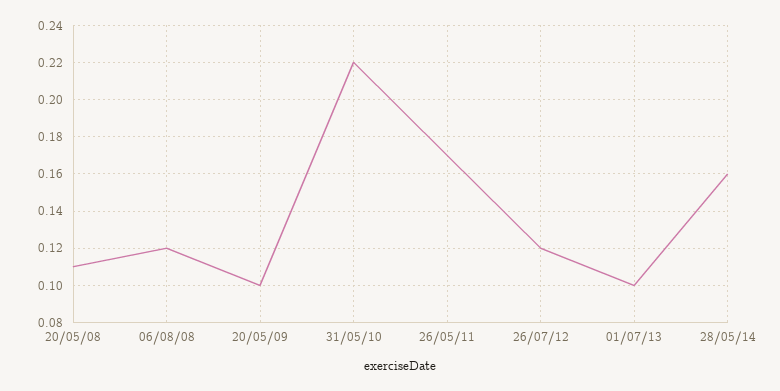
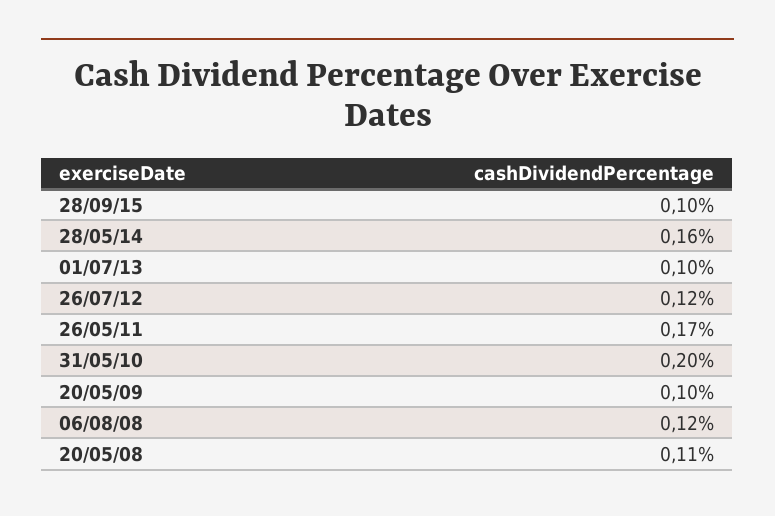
31/05/10: 0.22 -> 0.2
28/09/15: none -> 0.1

